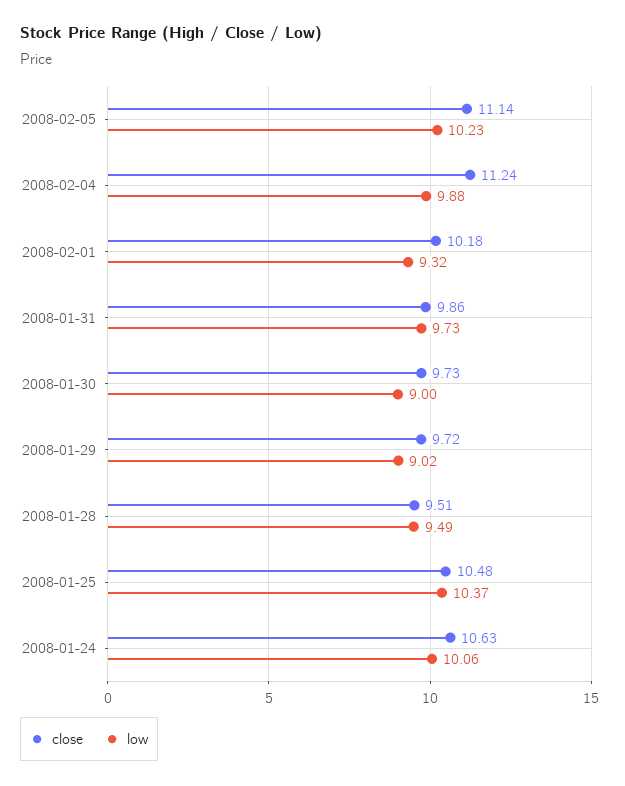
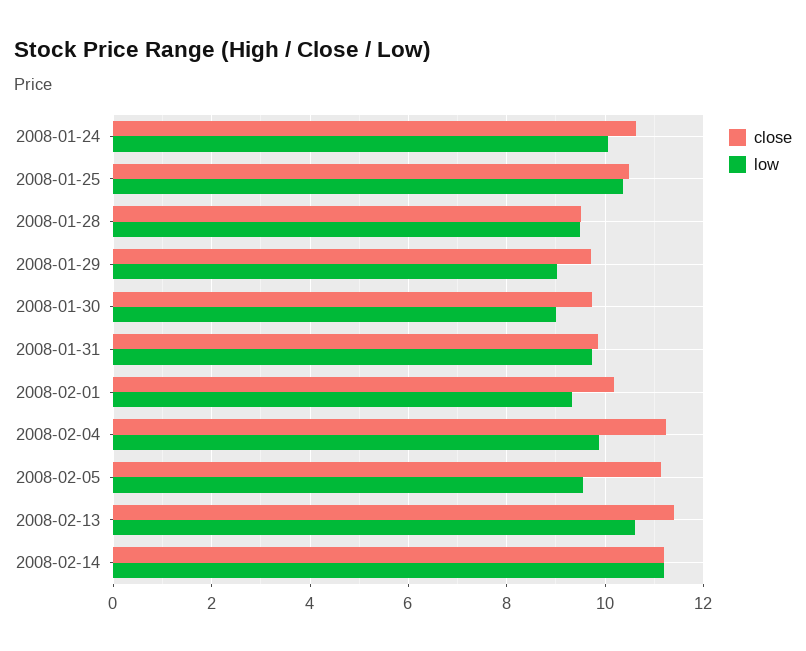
low, 2008-02-05: 10.23 -> 9.6
close, 2008-02-13: none -> 11.4
low, 2008-02-13: none -> 10.6
close, 2008-02-14: none -> 11.2
low, 2008-02-14: none -> 11.2

